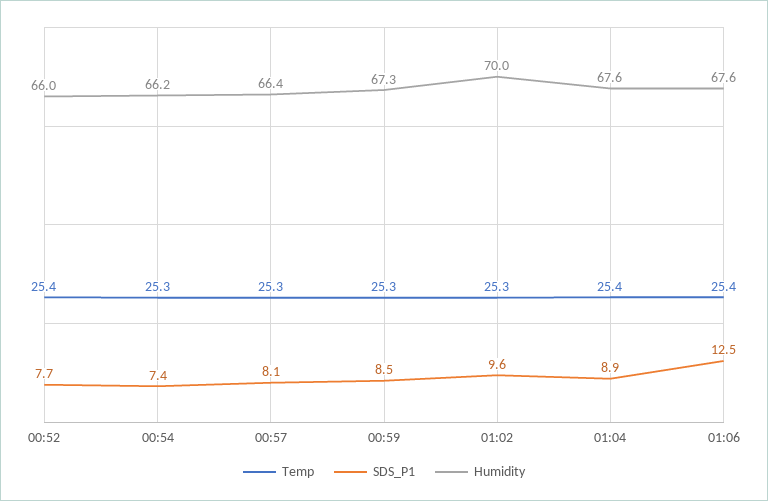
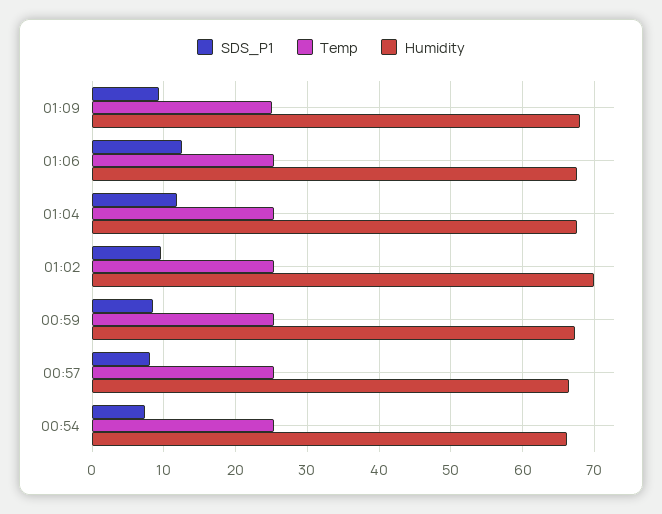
Temp, 00:52: 25.4 -> none
SDS_P1, 00:52: 7.7 -> none
Humidity, 00:52: 66 -> none
SDS_P1, 01:04: 8.9 -> 12
SDS_P1, 01:09: none -> 9
Temp, 01:09: none -> 25
Humidity, 01:09: none -> 68

